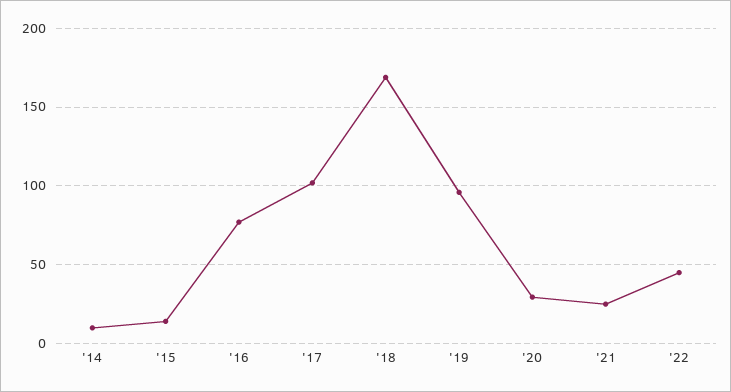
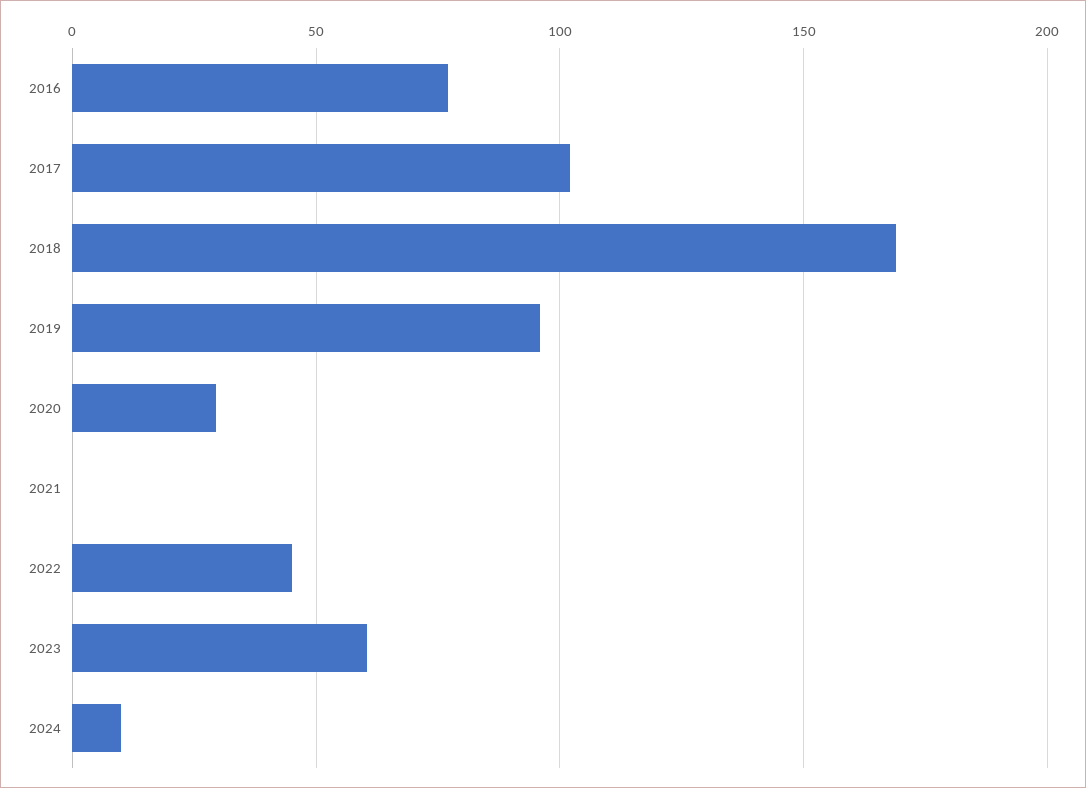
'14: 10 -> none
'15: 15 -> none
'21: 25 -> 0
2023: none -> 60
2024: none -> 10

